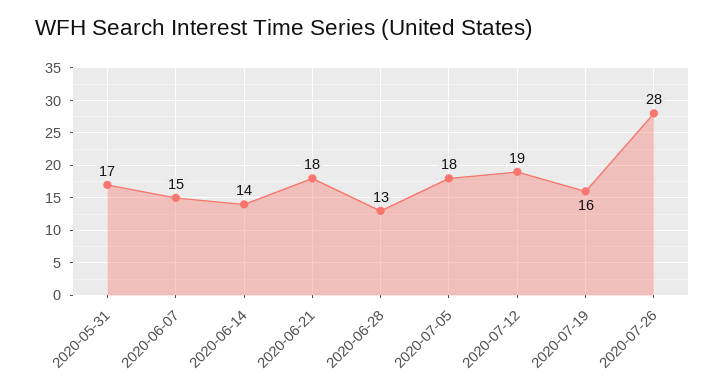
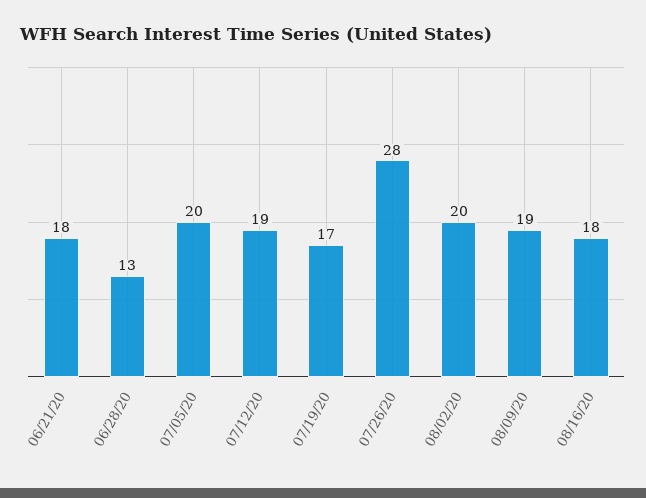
2020-05-31: 17 -> none
2020-06-07: 15 -> none
2020-06-14: 14 -> none
2020-07-05: 18 -> 20
2020-07-19: 16 -> 17
08/02/20: none -> 20
08/09/20: none -> 19
08/16/20: none -> 18

